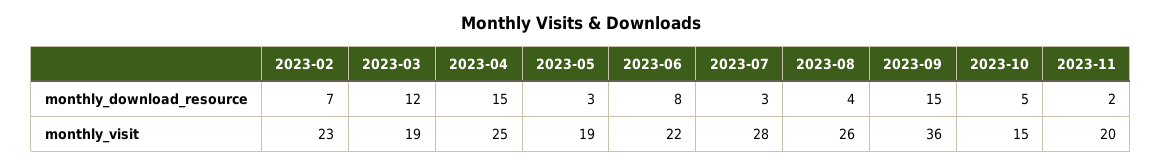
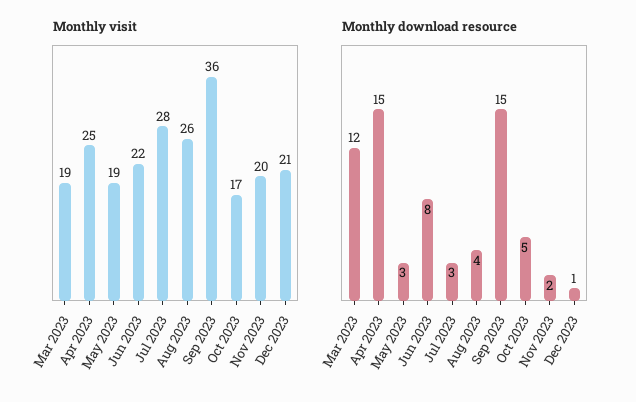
monthly_download_resource, 2023-02: 7 -> none
monthly_visit, 2023-02: 23 -> none
monthly_visit, 2023-10: 15 -> 17
monthly_visit, Dec 2023: none -> 21
monthly_download_resource, Dec 2023: none -> 1

